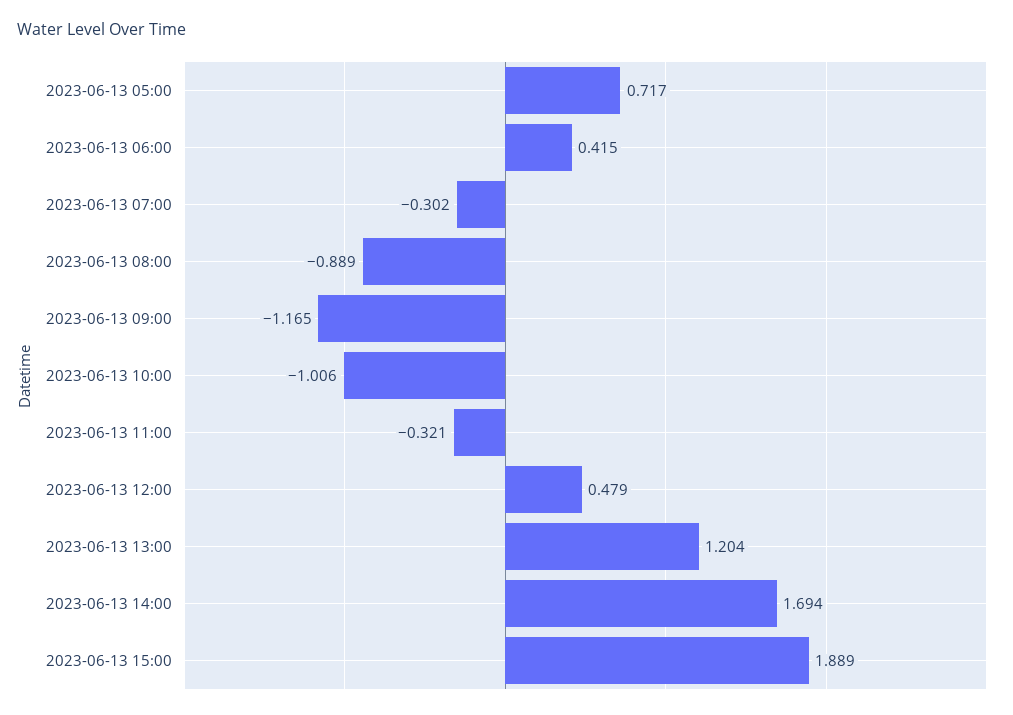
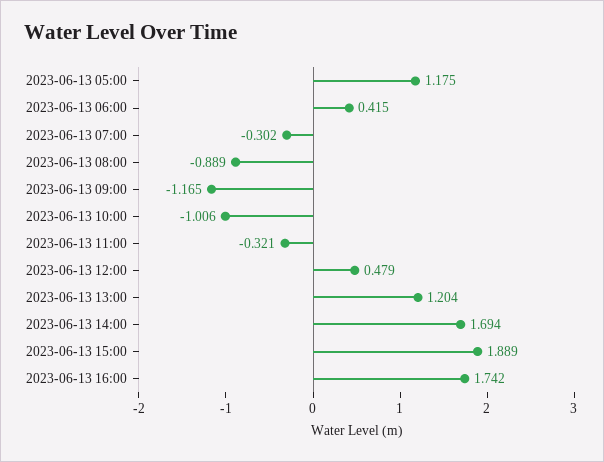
2023-06-13 05:00: 0.717 -> 1.175
2023-06-13 16:00: none -> 1.742

